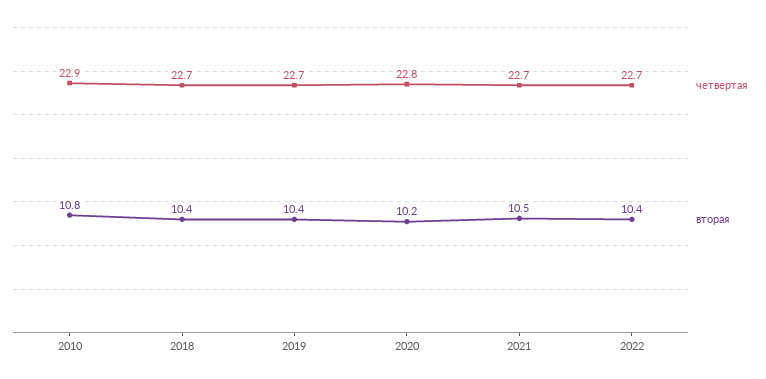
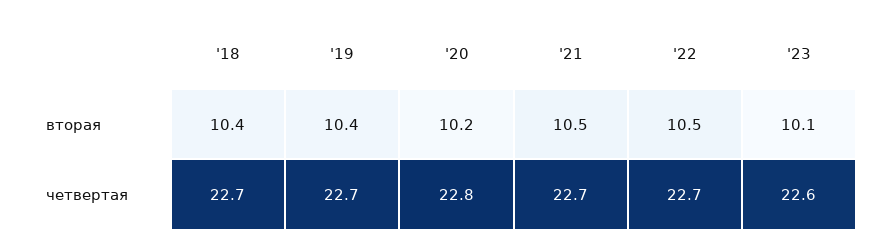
четвертая, 2010: 22.9 -> none
вторая, 2010: 10.8 -> none
вторая, 2022: 10.4 -> 10.5
вторая, '23: none -> 10.1
четвертая, '23: none -> 22.6

